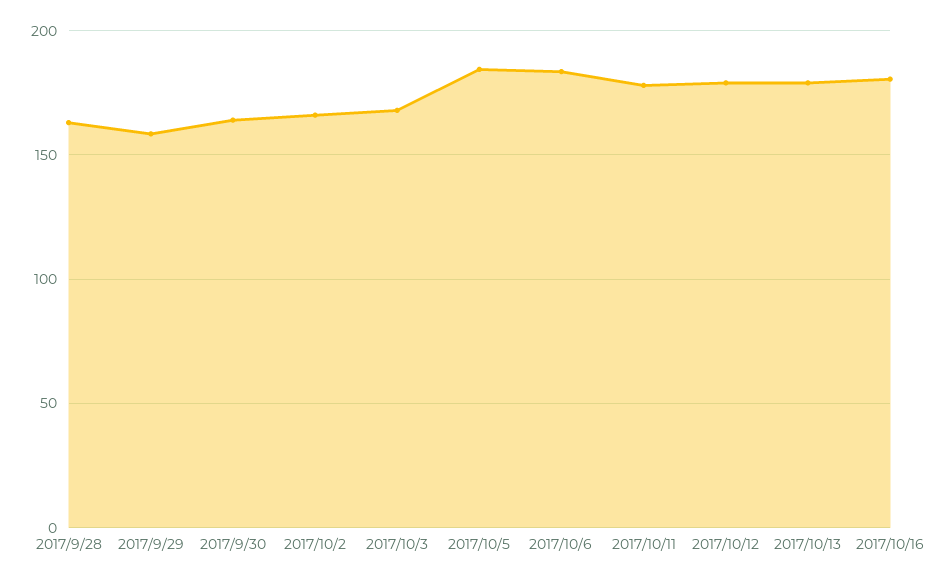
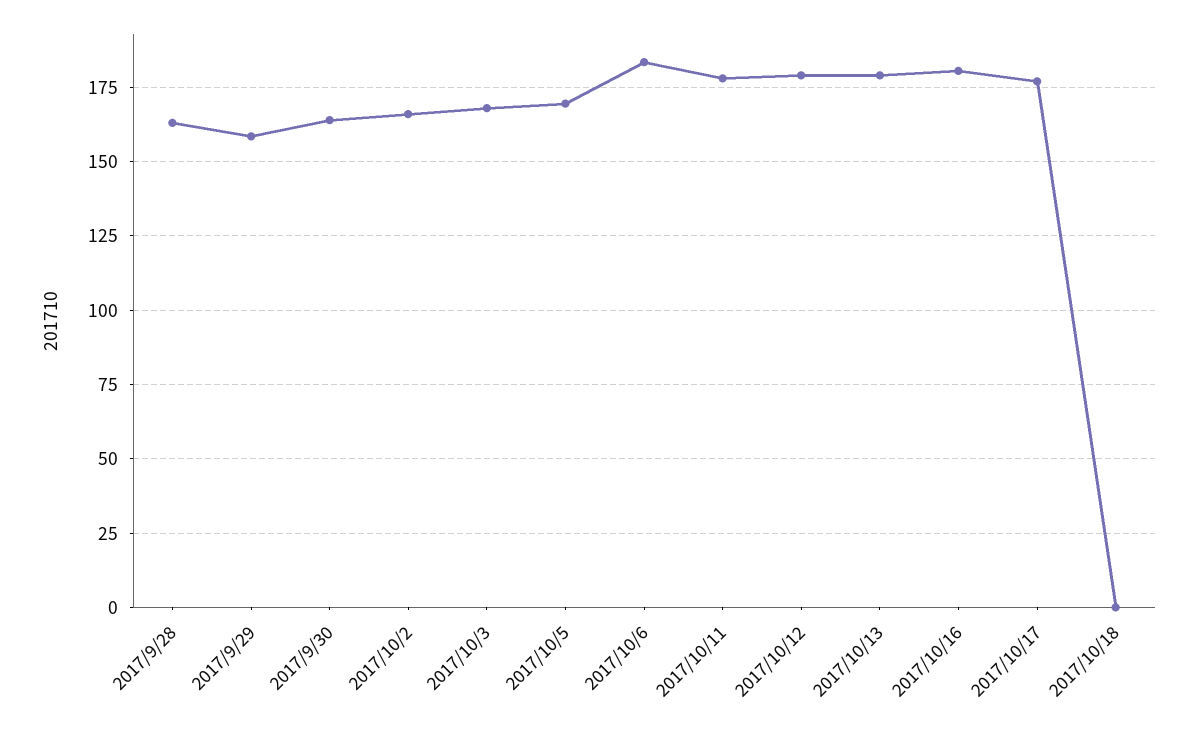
2017/10/5: 185 -> 170
2017/10/17: none -> 177.5
2017/10/18: none -> 0

